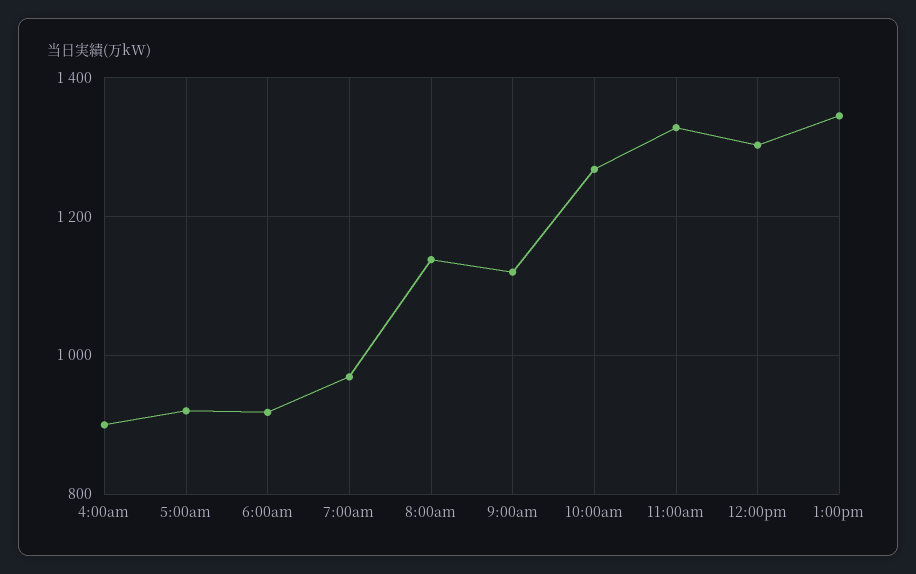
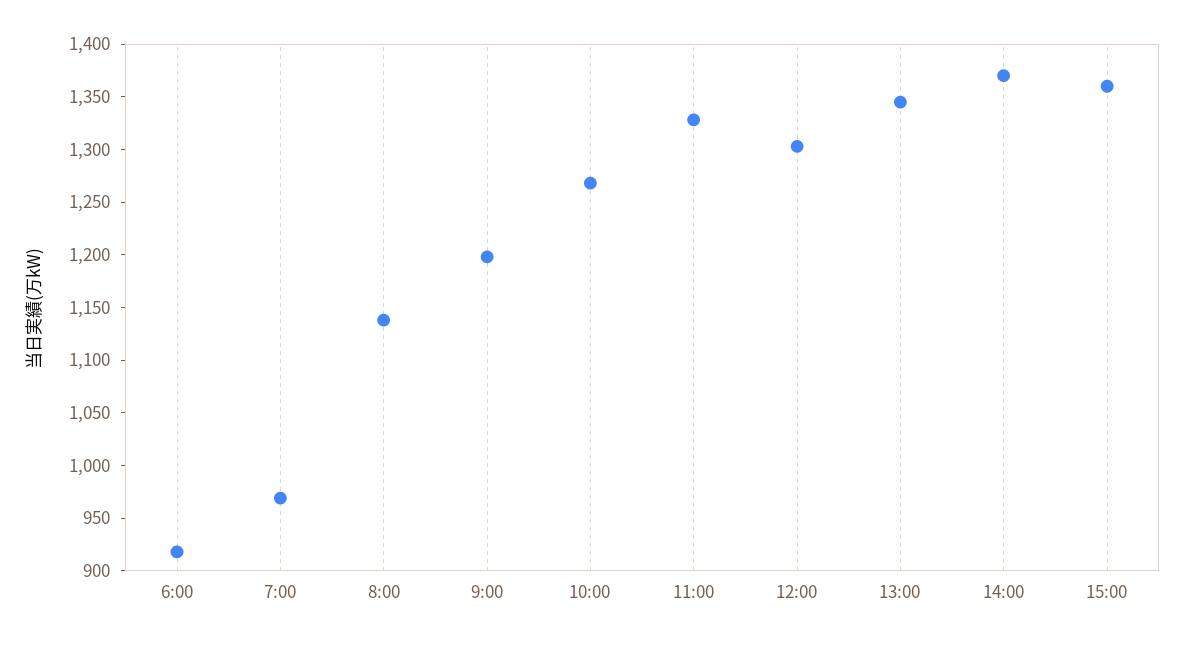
4:00am: 900 -> none
5:00am: 920 -> none
9:00am: 1120 -> 1200
14:00: none -> 1370
15:00: none -> 1360

